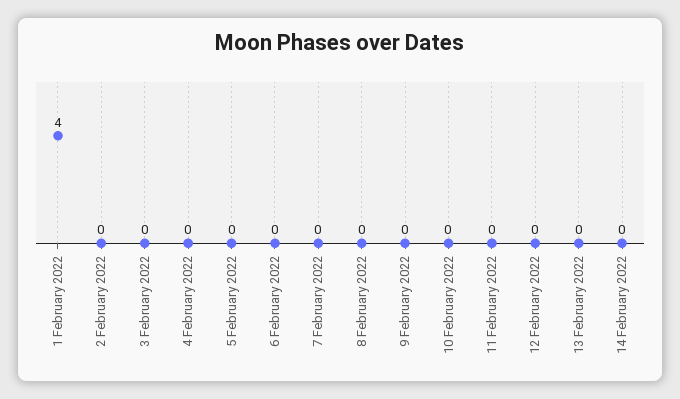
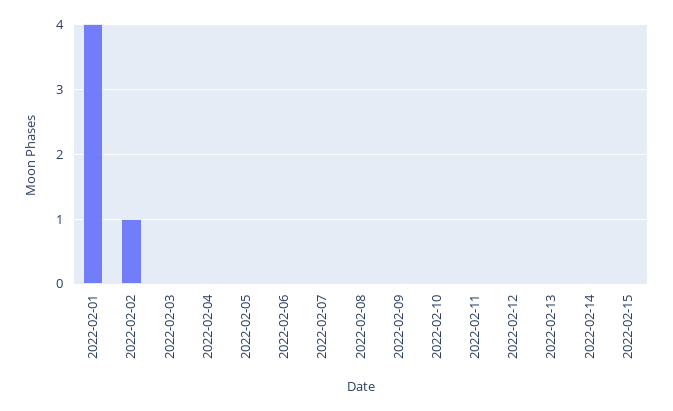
2 February 2022: 0 -> 1
2022-02-15: none -> 0

